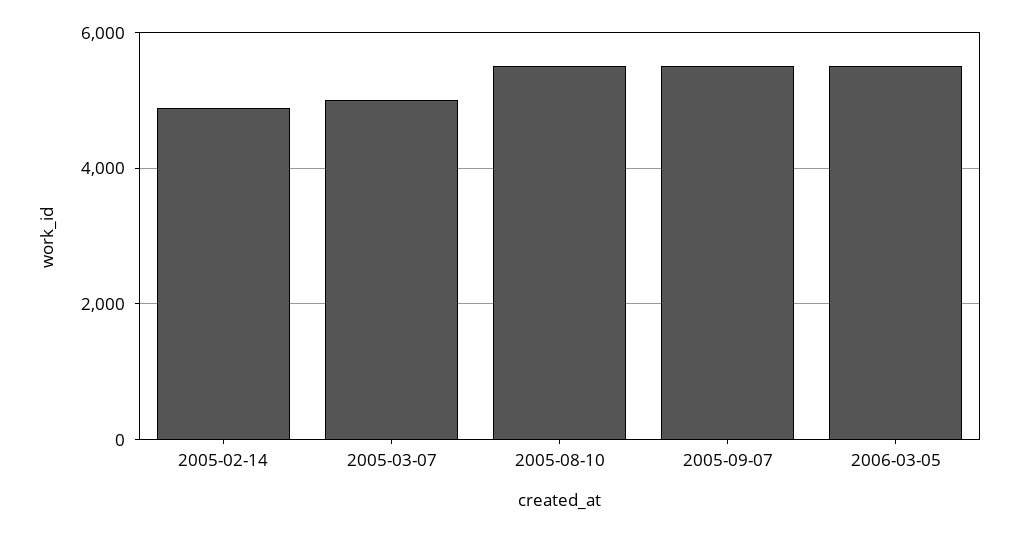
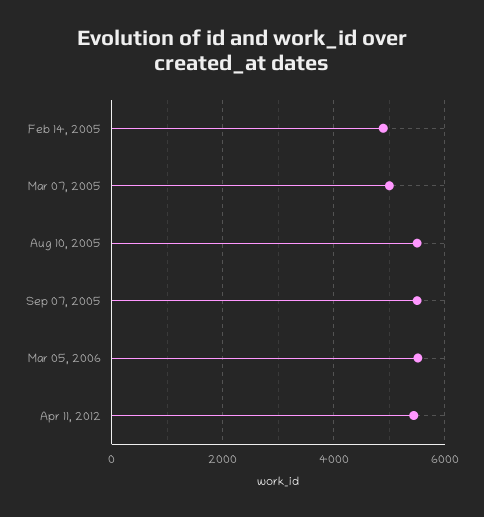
Apr 11, 2012: none -> 5400

